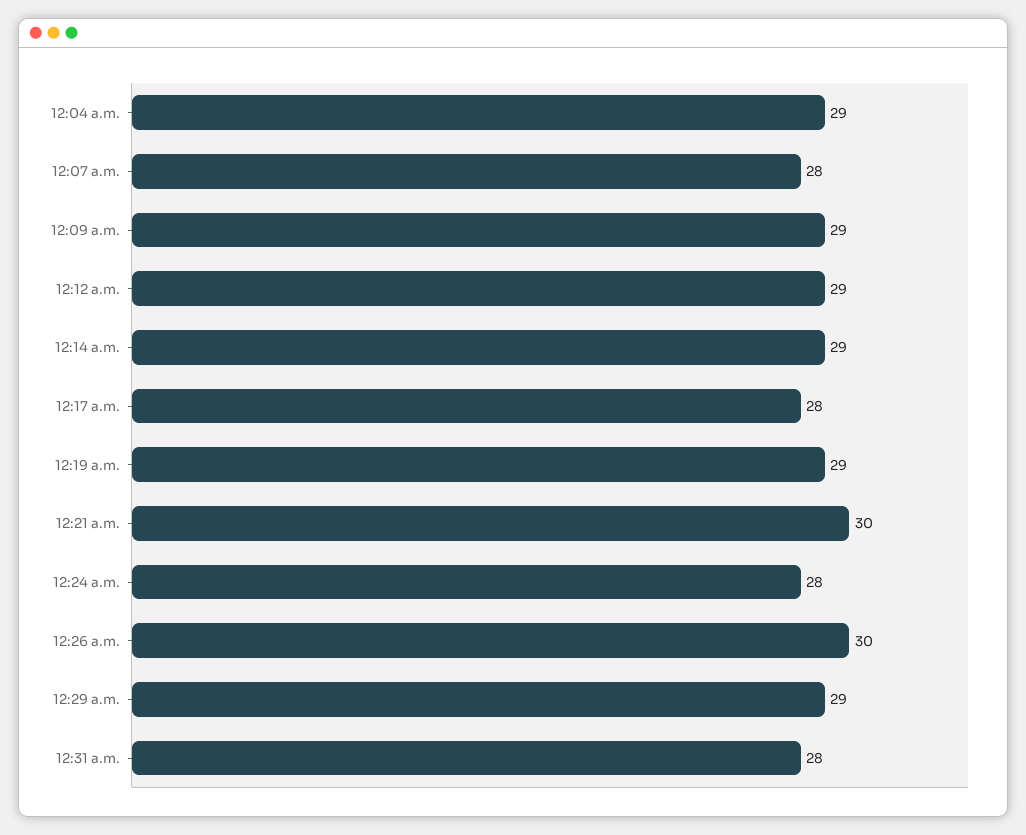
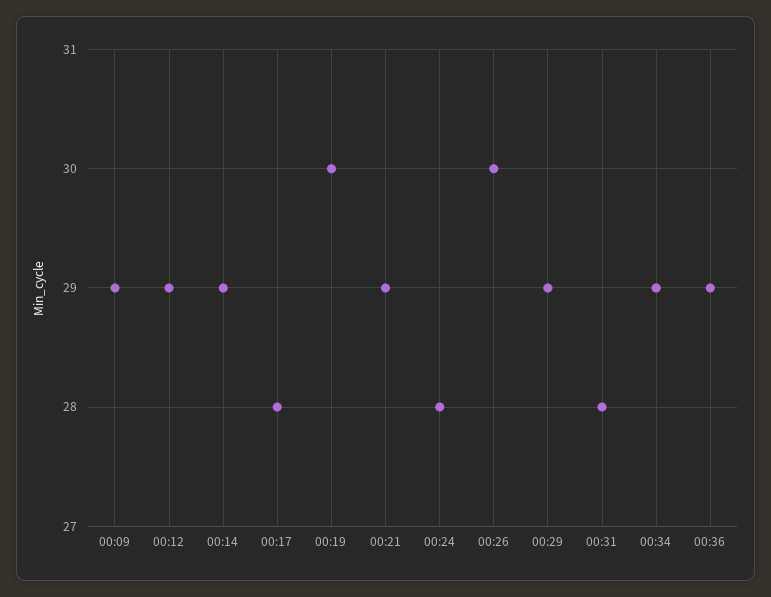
12:04 a.m.: 29 -> none
12:07 a.m.: 28 -> none
12:19 a.m.: 29 -> 30
12:21 a.m.: 30 -> 29
00:34: none -> 29
00:36: none -> 29

